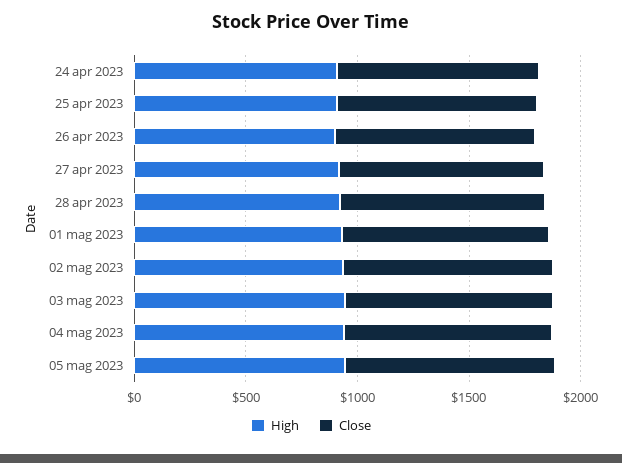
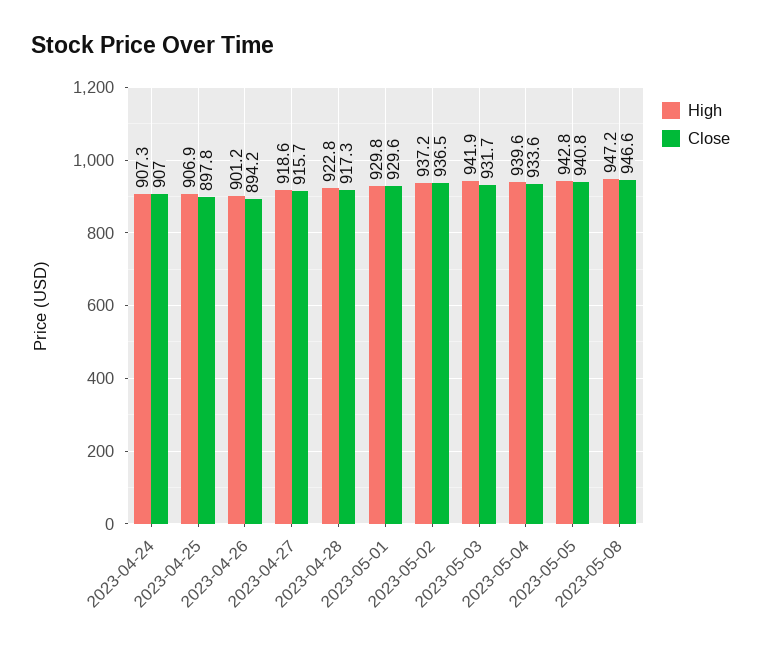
High, 2023-05-08: none -> 947.2
Close, 2023-05-08: none -> 946.6

